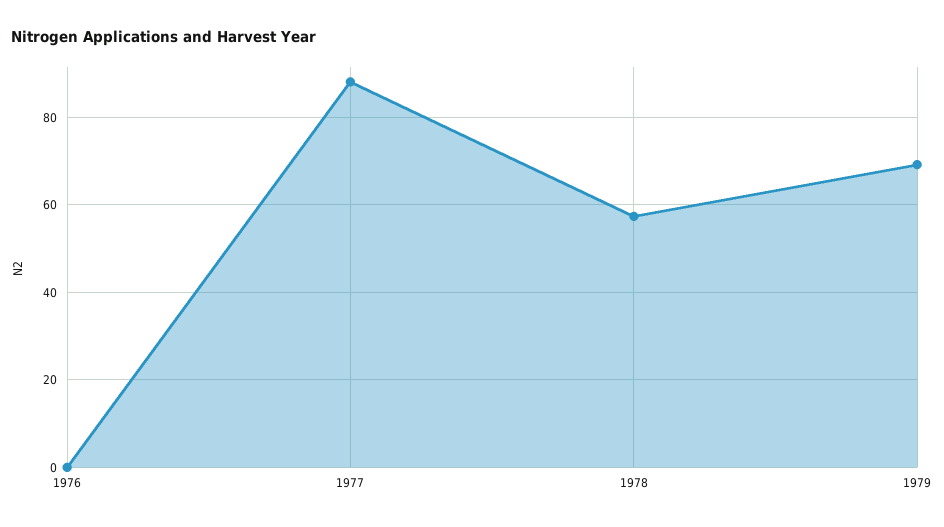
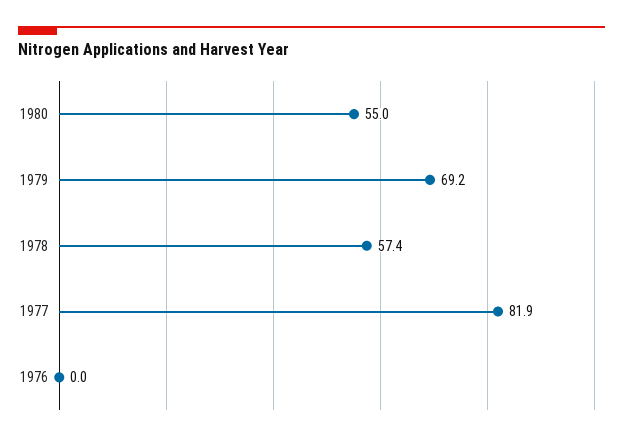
1977: 88 -> 81.9
1980: none -> 55

